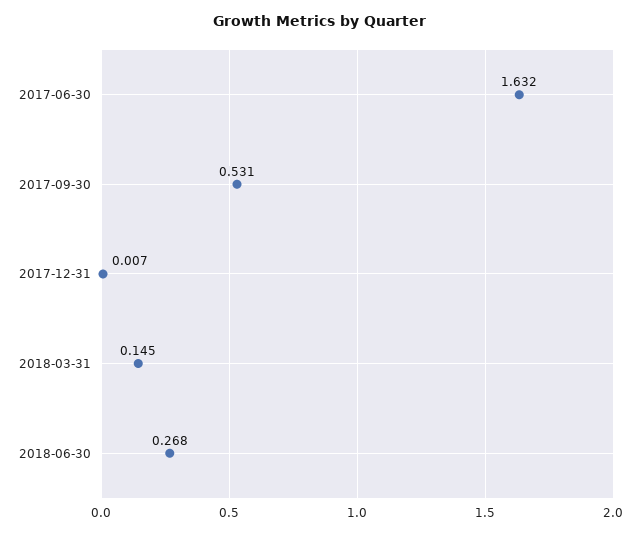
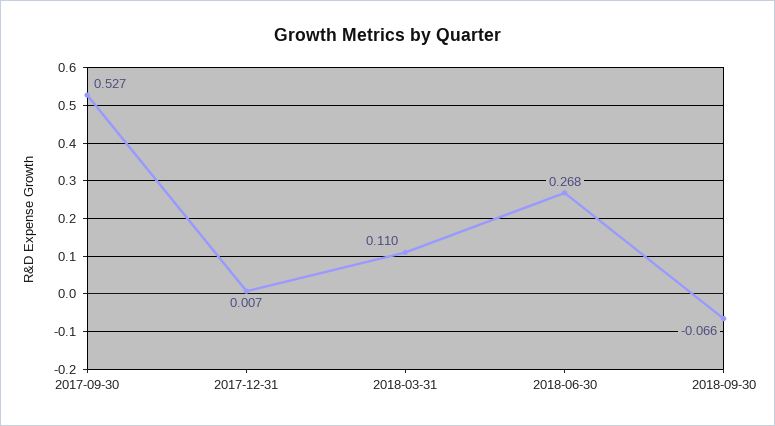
2017-06-30: 1.632 -> none
2017-09-30: 0.531 -> 0.527
2018-03-31: 0.145 -> 0.11
2018-09-30: none -> -0.066

